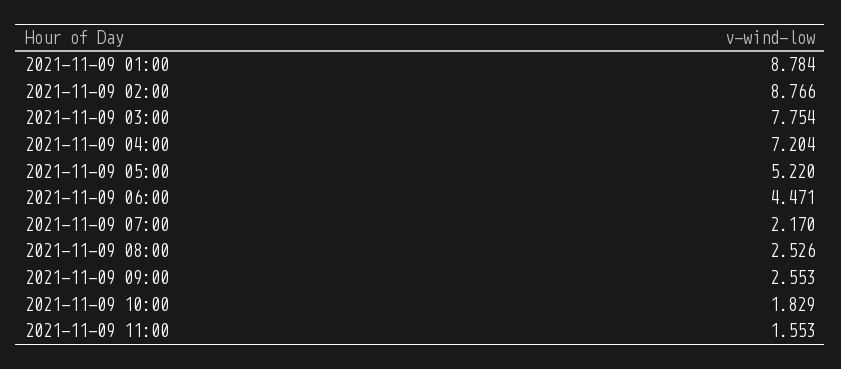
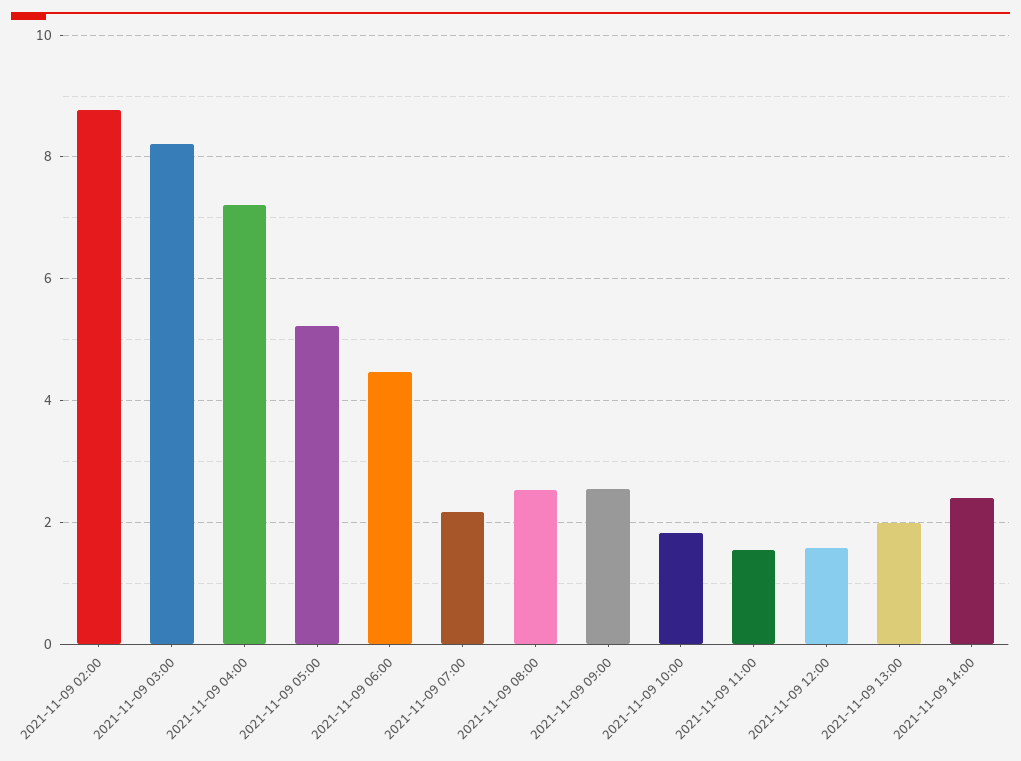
2021-11-09 01:00: 8.784 -> none
2021-11-09 03:00: 7.754 -> 8.2
2021-11-09 12:00: none -> 1.6
2021-11-09 13:00: none -> 2
2021-11-09 14:00: none -> 2.4

